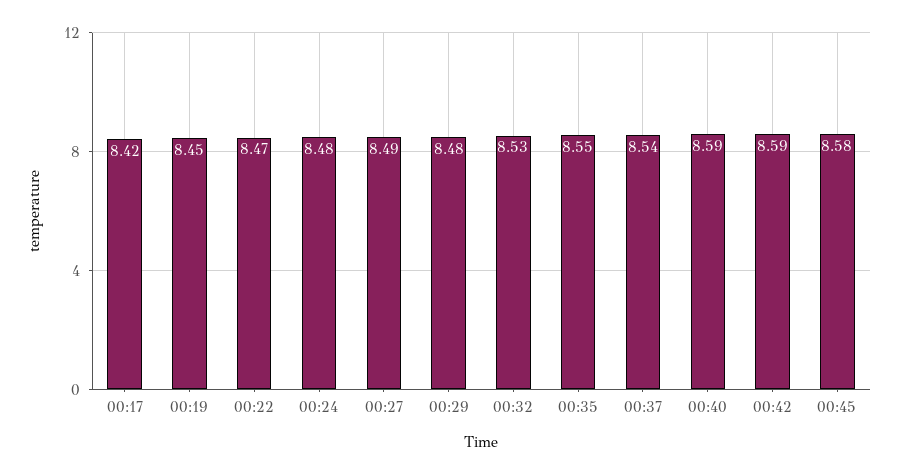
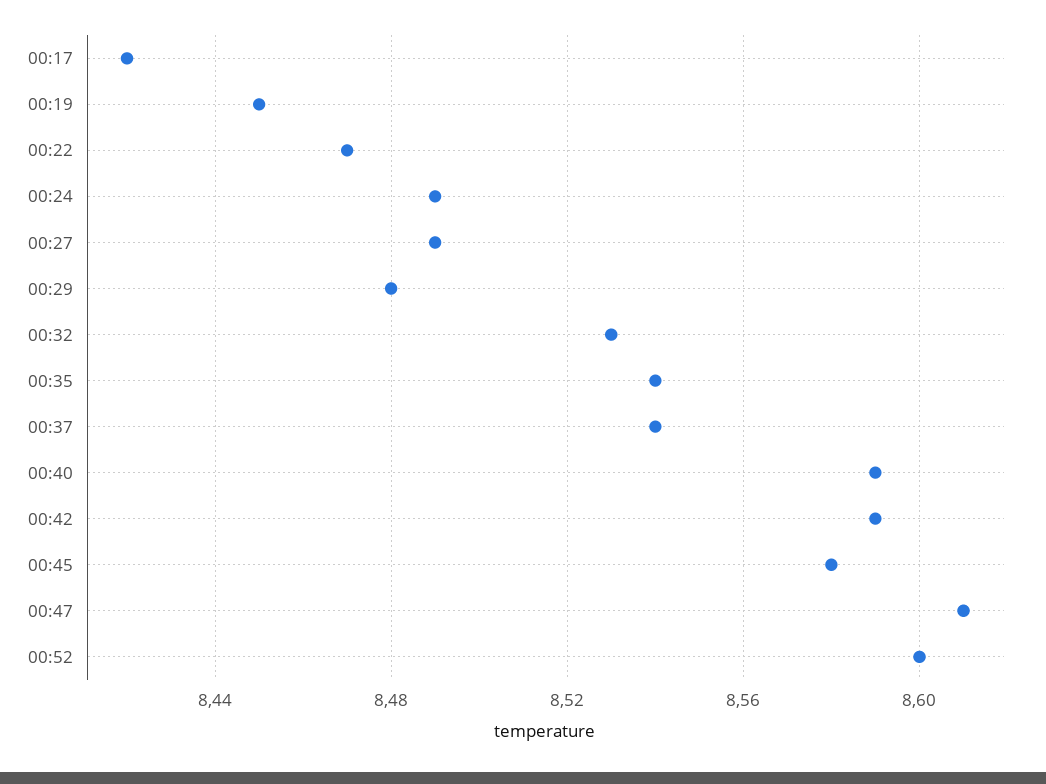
00:24: 8.48 -> 8.49
00:35: 8.55 -> 8.54
00:47: none -> 8.61
00:52: none -> 8.6

